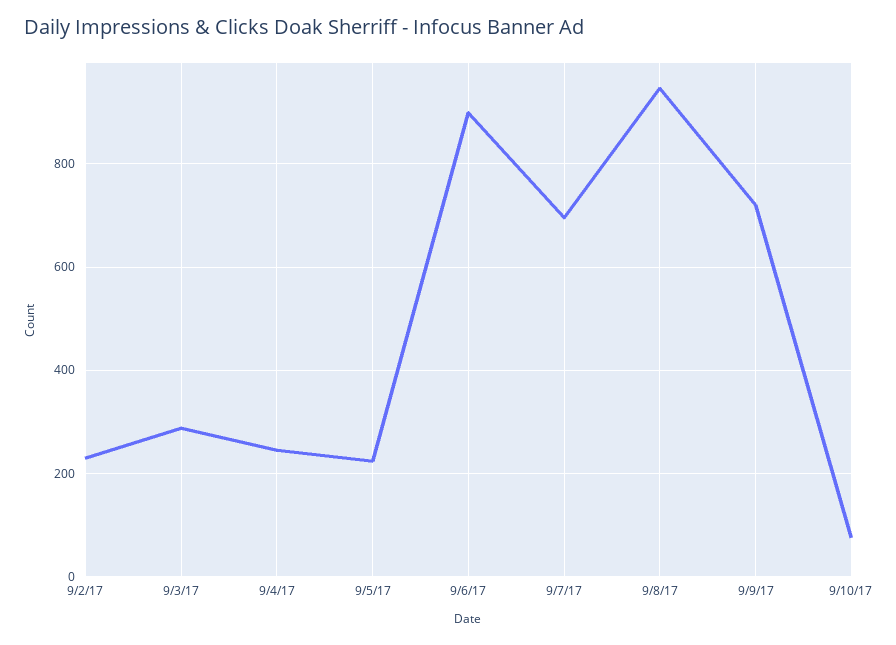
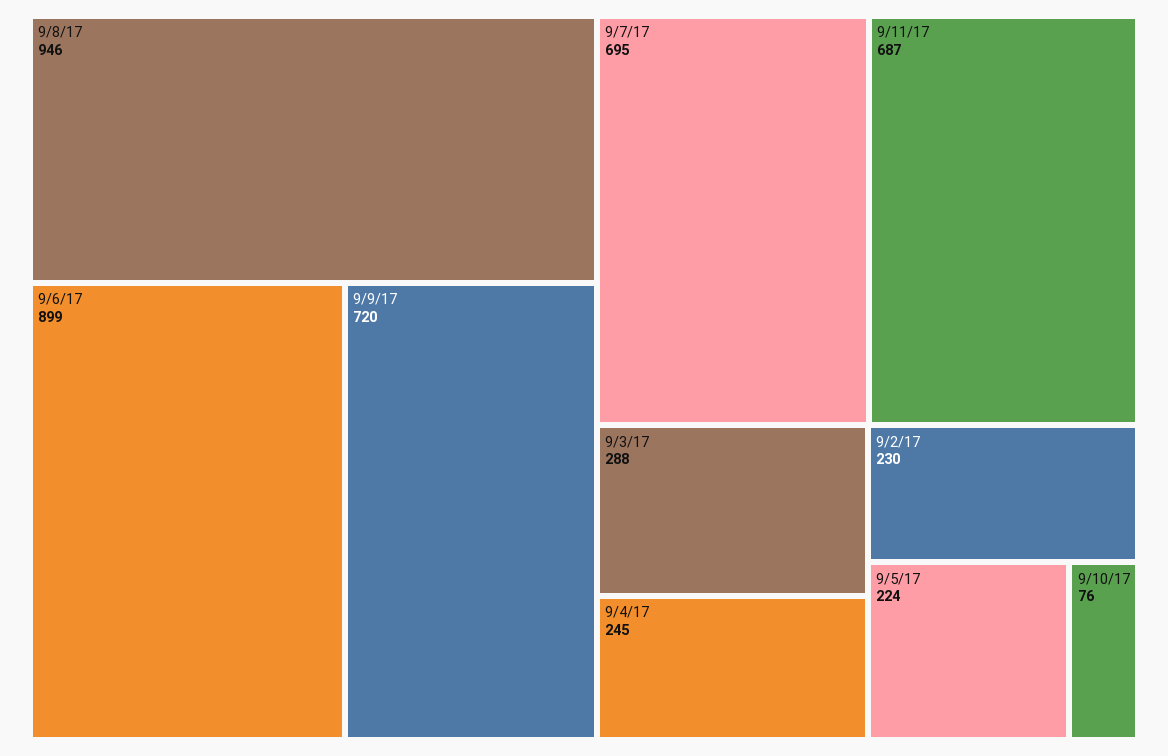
9/11/17: none -> 687

